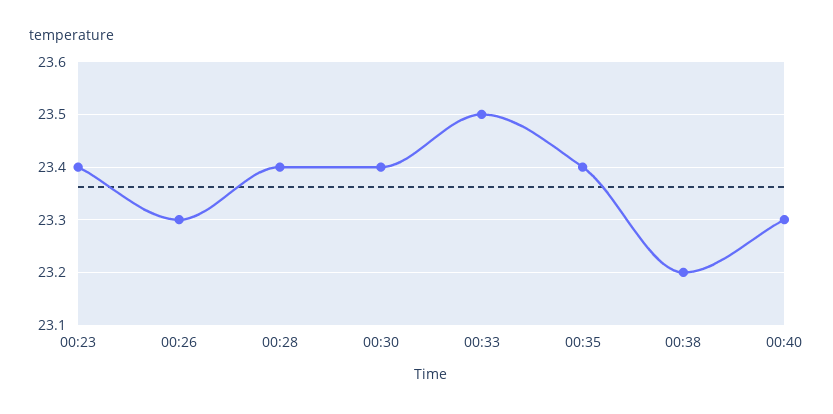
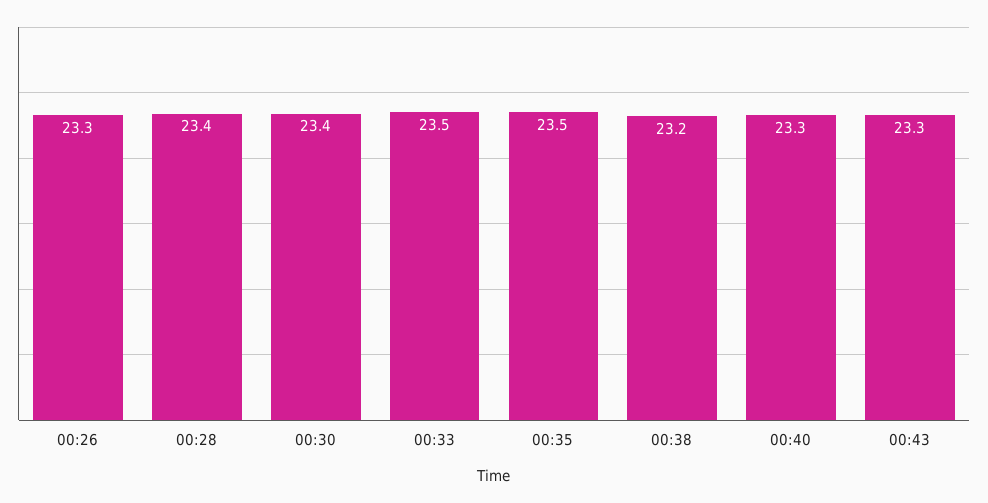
00:23: 23.4 -> none
00:35: 23.4 -> 23.5
00:43: none -> 23.3

